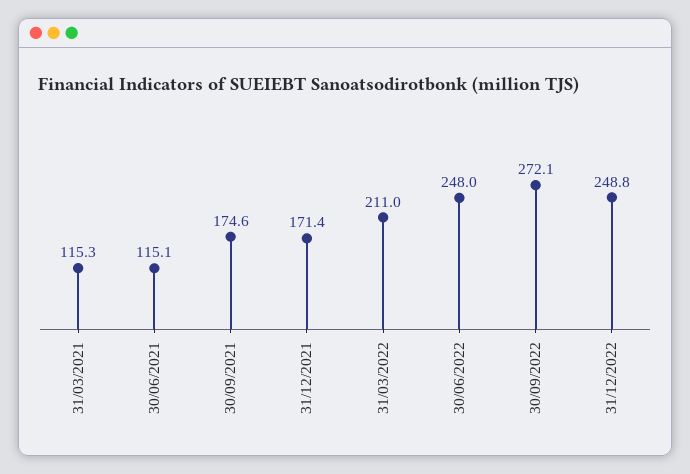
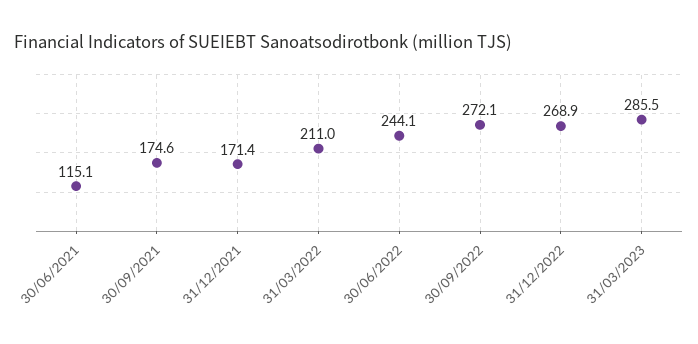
31/03/2021: 115.3 -> none
30/06/2022: 248 -> 244.1
31/12/2022: 248.8 -> 268.9
31/03/2023: none -> 285.5

